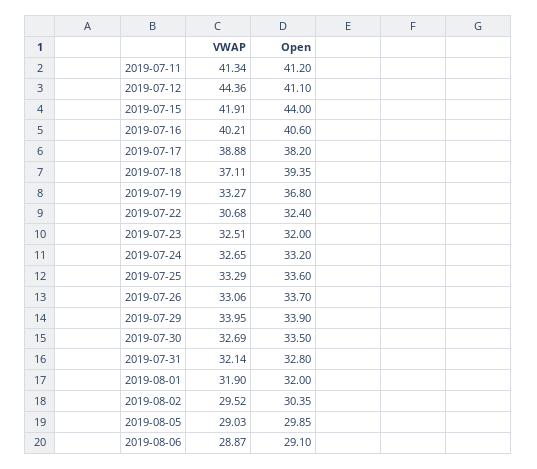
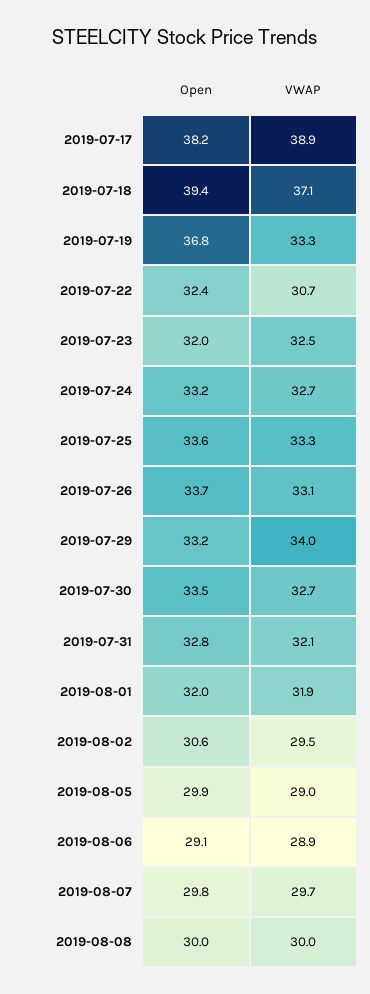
VWAP, 2019-07-11: 41.34 -> none
Open, 2019-07-11: 41.2 -> none
VWAP, 2019-07-12: 44.36 -> none
Open, 2019-07-12: 41.1 -> none
VWAP, 2019-07-15: 41.91 -> none
Open, 2019-07-15: 44 -> none
VWAP, 2019-07-16: 40.21 -> none
Open, 2019-07-16: 40.6 -> none
Open, 2019-07-29: 33.9 -> 33.2
Open, 2019-08-02: 30.35 -> 30.6
Open, 2019-08-07: none -> 29.8
VWAP, 2019-08-07: none -> 29.7
Open, 2019-08-08: none -> 30
VWAP, 2019-08-08: none -> 30

